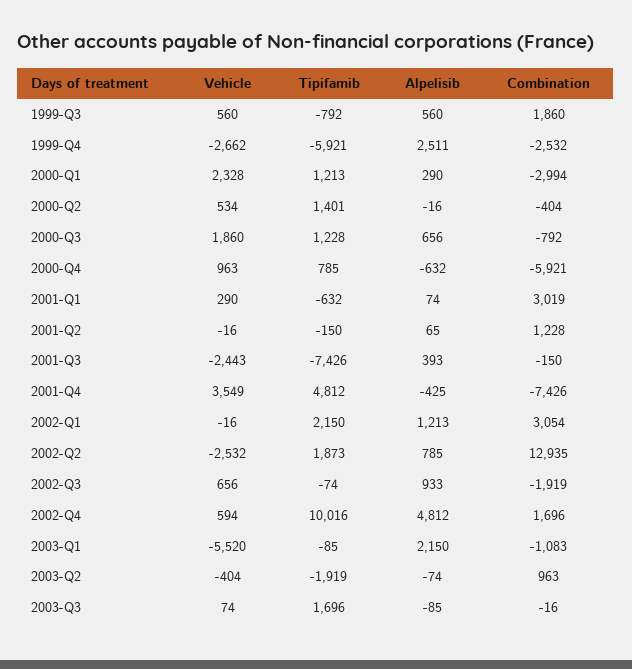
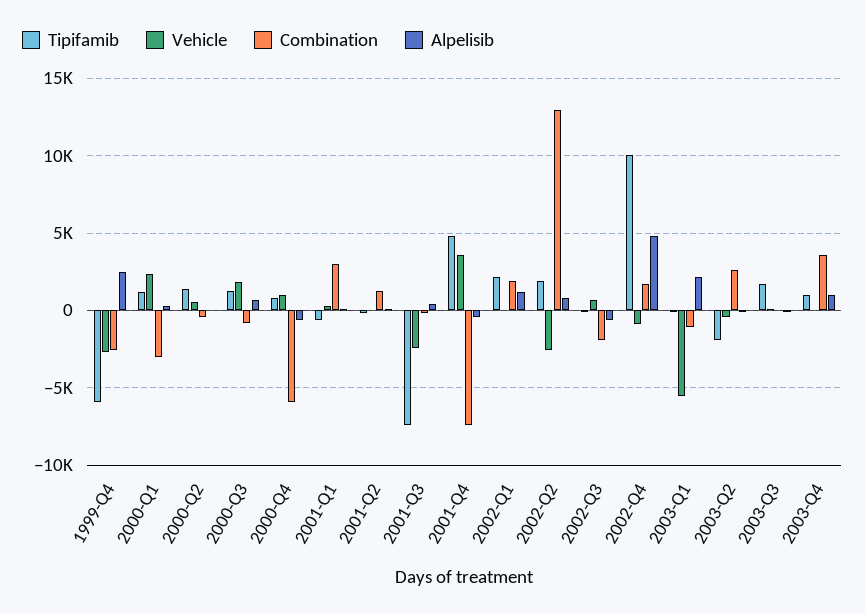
Vehicle, 1999-Q3: 560 -> none
Tipifamib, 1999-Q3: -792 -> none
Alpelisib, 1999-Q3: 560 -> none
Combination, 1999-Q3: 1860 -> none
Combination, 2002-Q1: 3054 -> 2000
Alpelisib, 2002-Q3: 933 -> -500
Vehicle, 2002-Q4: 594 -> -1000
Combination, 2003-Q2: 963 -> 2500
Tipifamib, 2003-Q4: none -> 1000
Vehicle, 2003-Q4: none -> 0
Combination, 2003-Q4: none -> 3500
Alpelisib, 2003-Q4: none -> 1000

